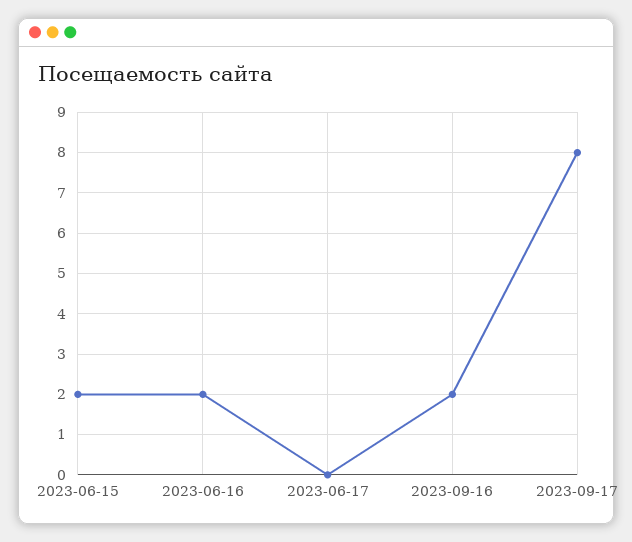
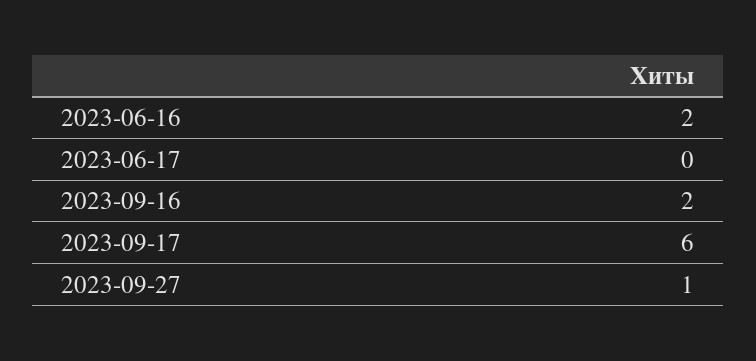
2023-06-15: 2 -> none
2023-09-17: 8 -> 6
2023-09-27: none -> 1

